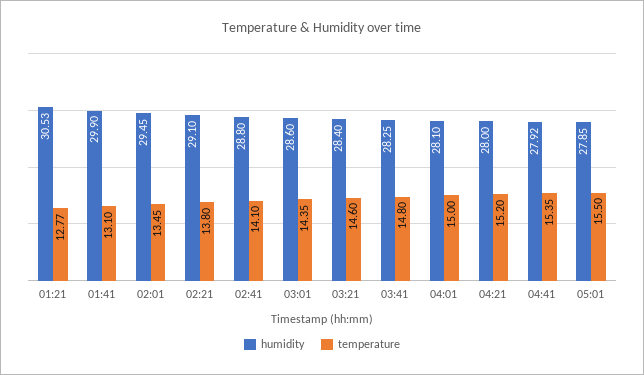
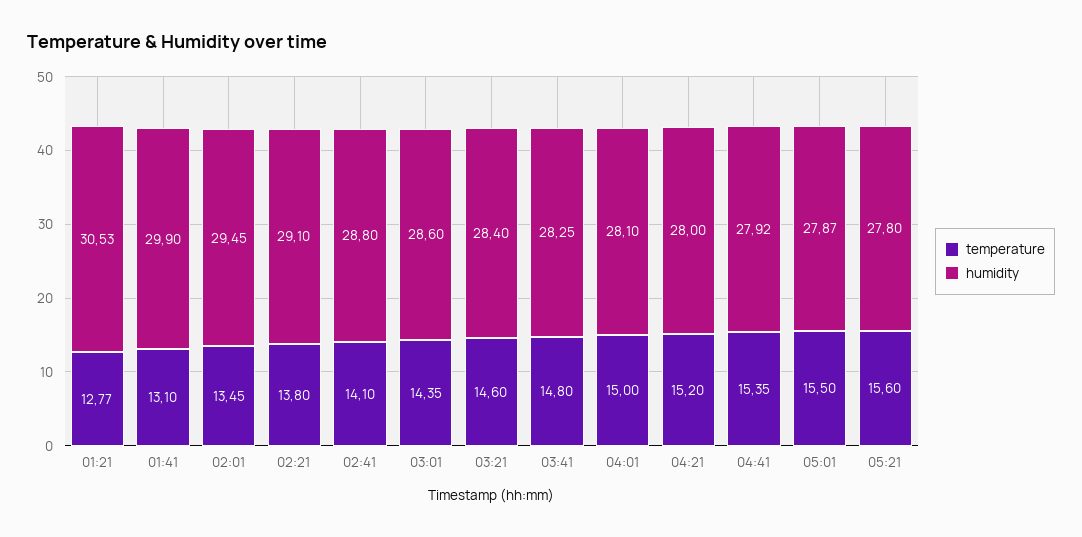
humidity, 05:01: 27.85 -> 27.87
temperature, 05:21: none -> 15.6
humidity, 05:21: none -> 27.8

